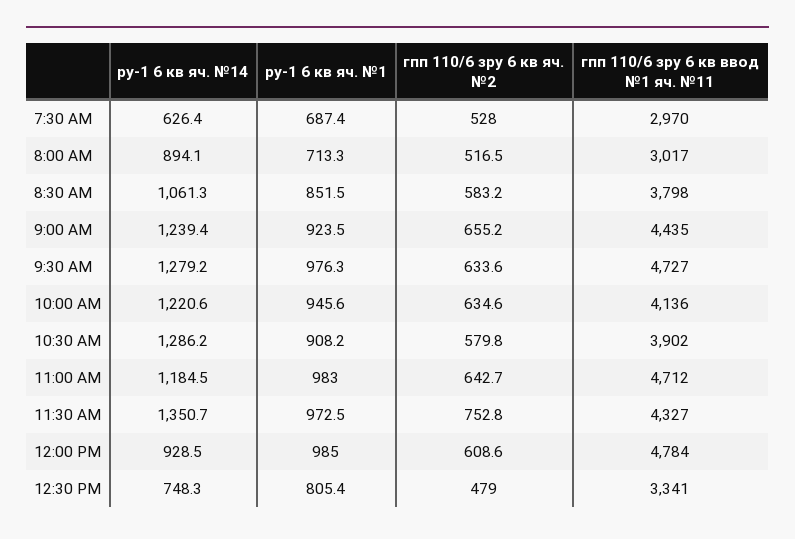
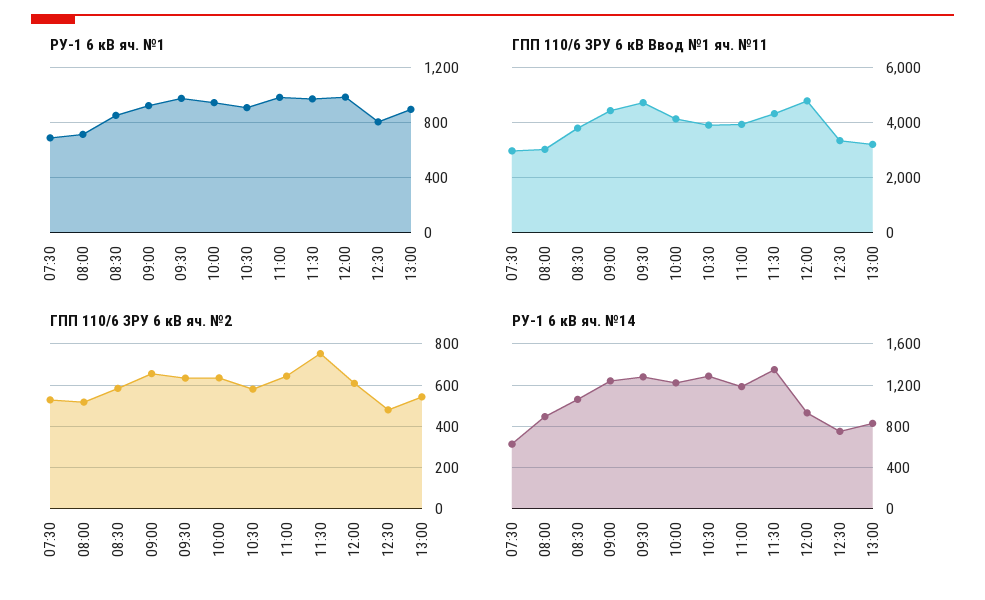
гпп 110/6 зру 6 кв ввод №1 яч. №11, 11:00 AM: 4712 -> 4000
ру-1 6 кв яч. №1, 13:00: none -> 900
гпп 110/6 зру 6 кв ввод №1 яч. №11, 13:00: none -> 3250
гпп 110/6 зру 6 кв яч. №2, 13:00: none -> 550
ру-1 6 кв яч. №14, 13:00: none -> 800

